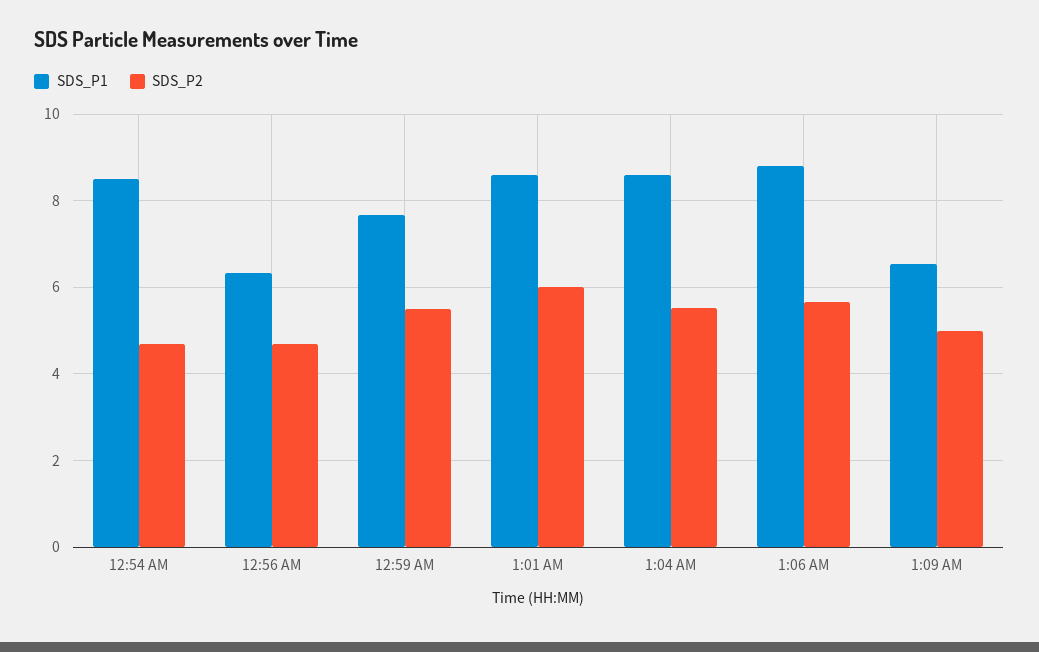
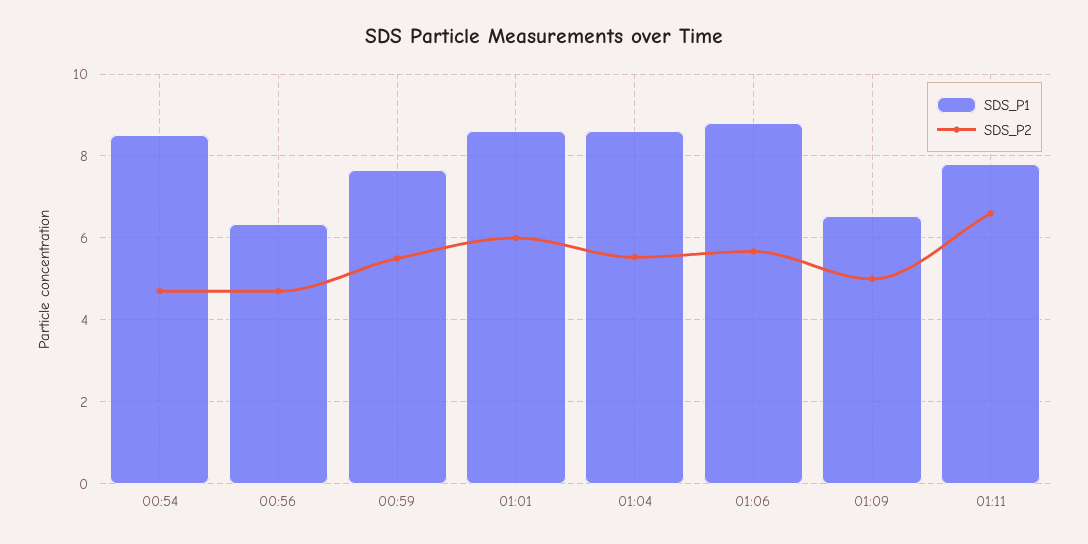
SDS_P1, 01:11: none -> 7.8
SDS_P2, 01:11: none -> 6.6

